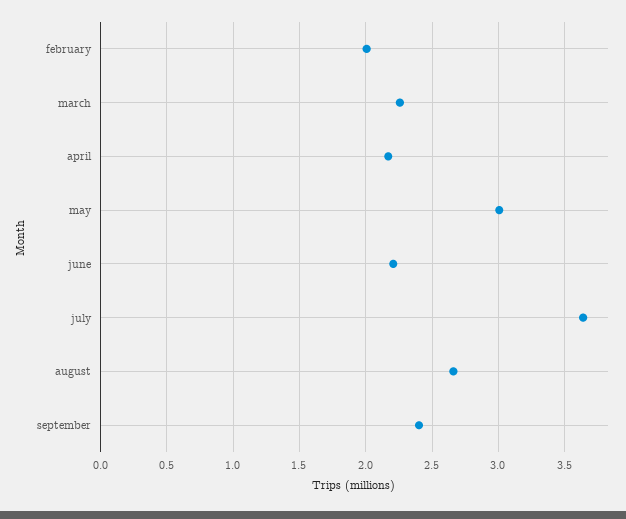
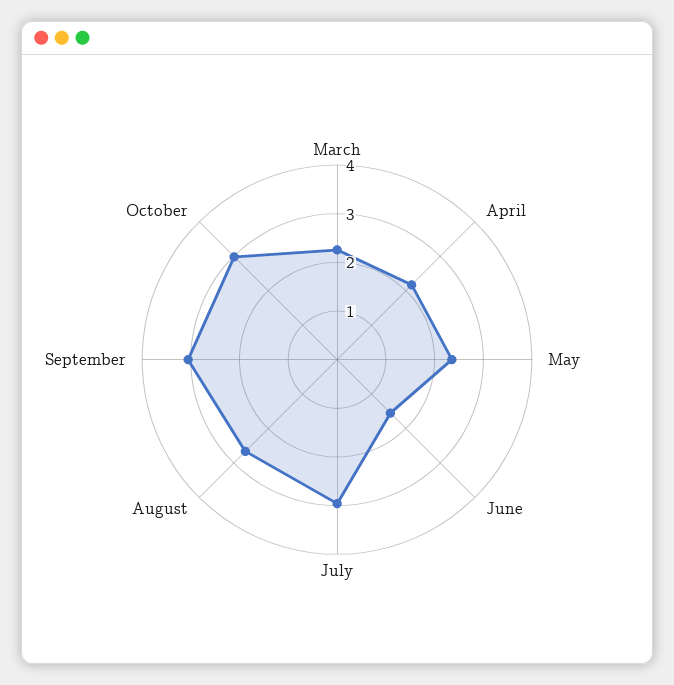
february: 2 -> none
may: 3 -> 2.4
june: 2.2 -> 1.6
july: 3.65 -> 3
september: 2.4 -> 3
October: none -> 3

